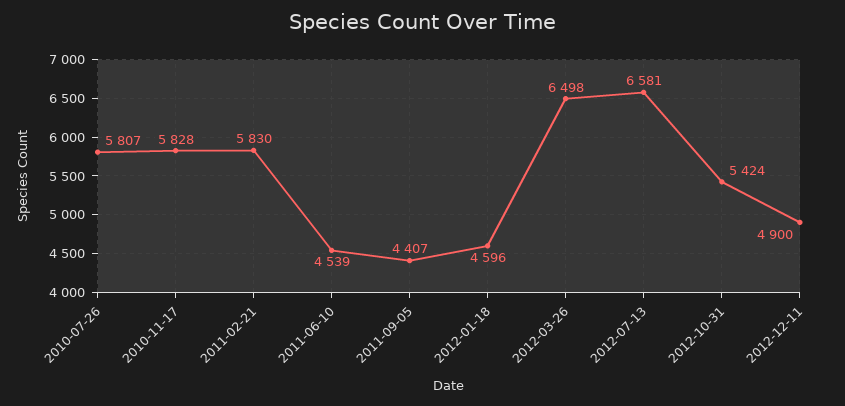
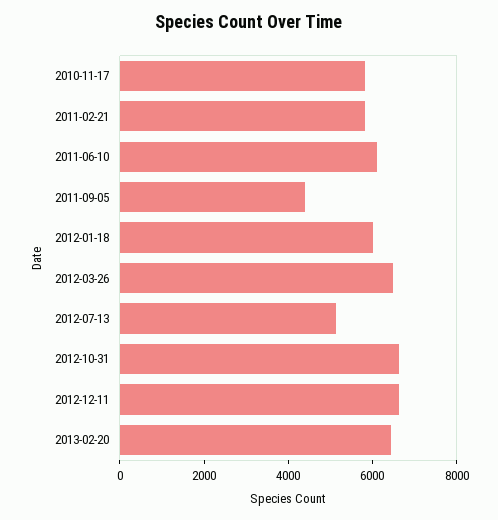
2010-07-26: 5807 -> none
2011-06-10: 4539 -> 6000
2012-01-18: 4596 -> 6000
2012-07-13: 6581 -> 5000
2012-10-31: 5424 -> 6500
2012-12-11: 4900 -> 6500
2013-02-20: none -> 6500

